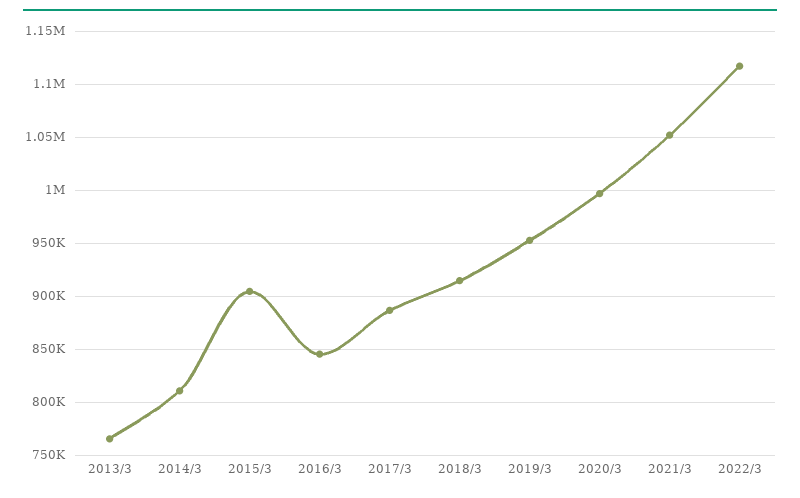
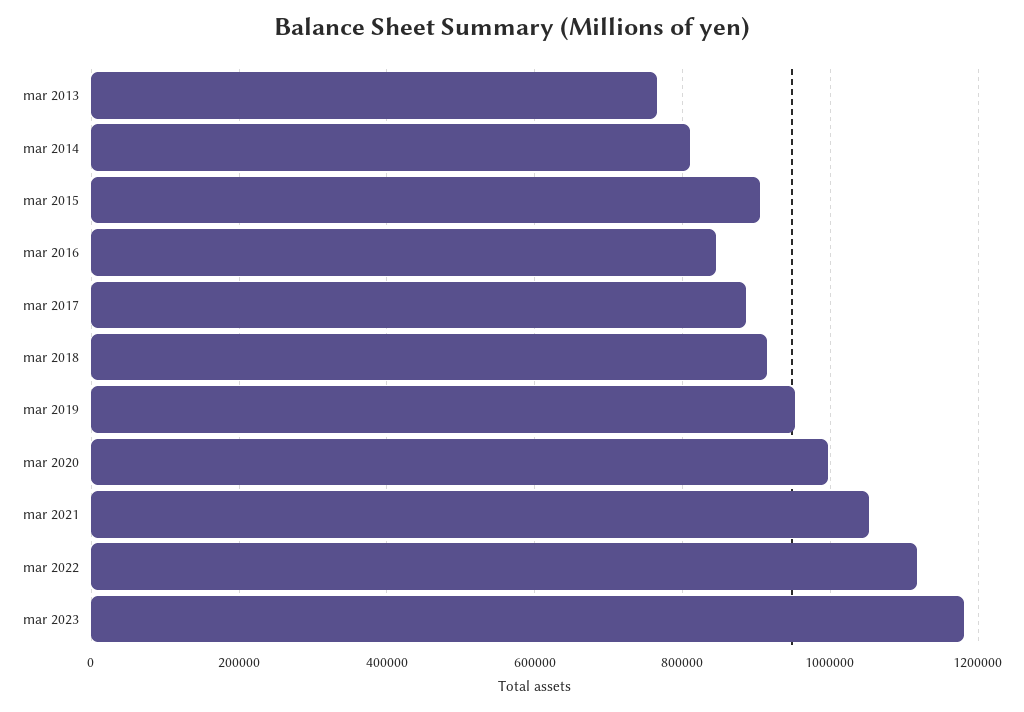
mar 2023: none -> 1180000

